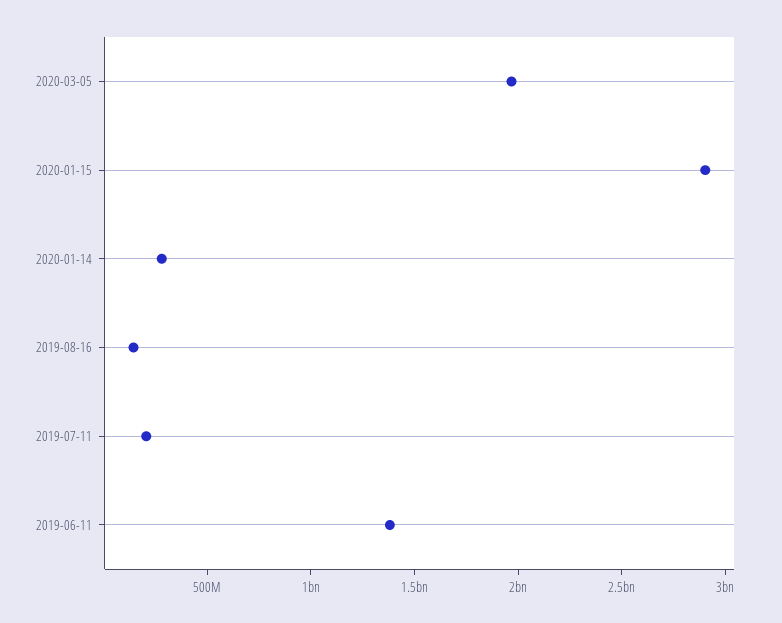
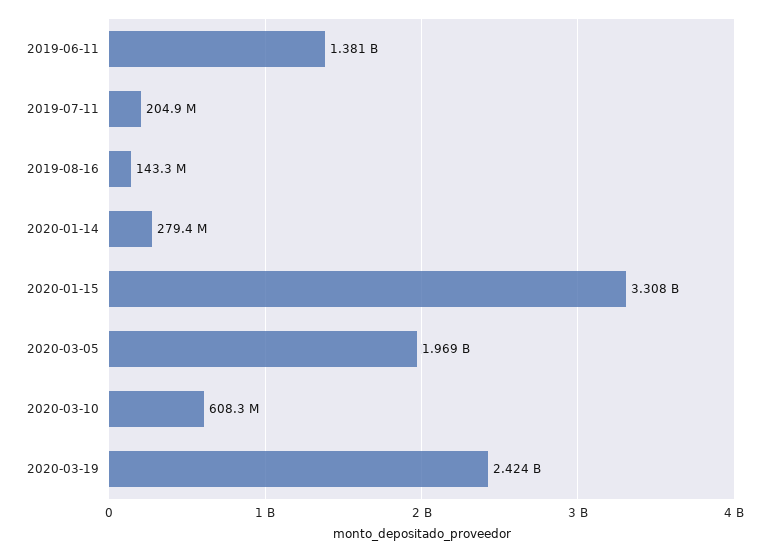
2020-01-15: 2900000000 -> 3308000000
2020-03-10: none -> 608300000
2020-03-19: none -> 2424000000

